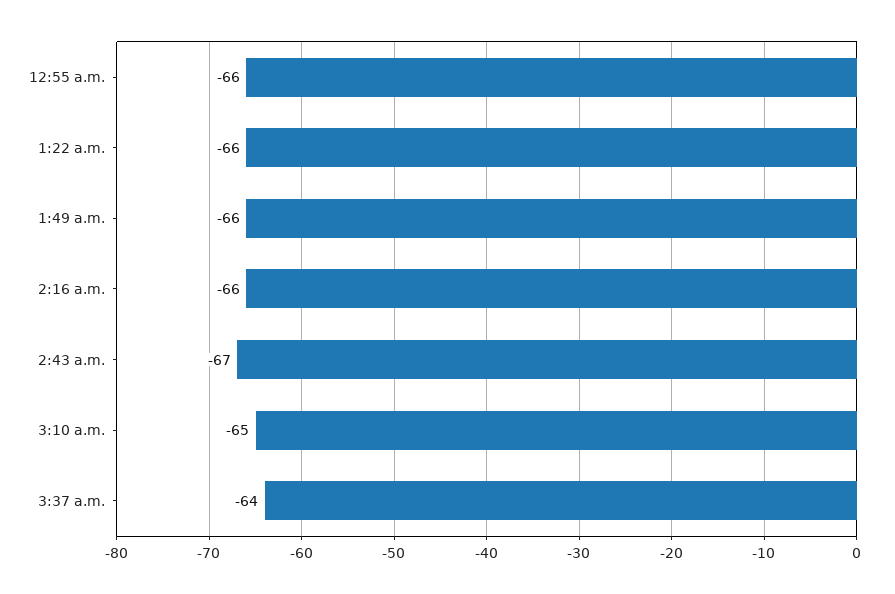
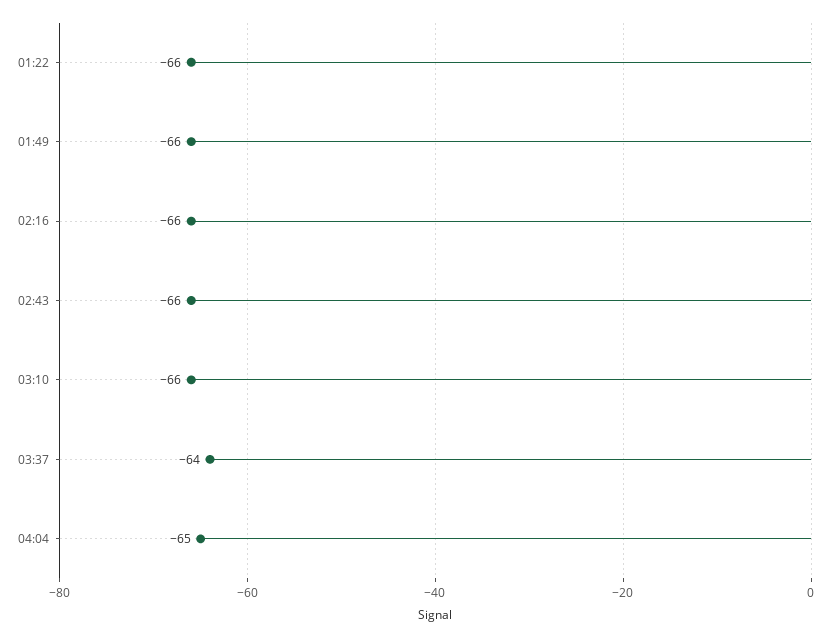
12:55 a.m.: -66 -> none
2:43 a.m.: -67 -> -66
3:10 a.m.: -65 -> -66
04:04: none -> -65

